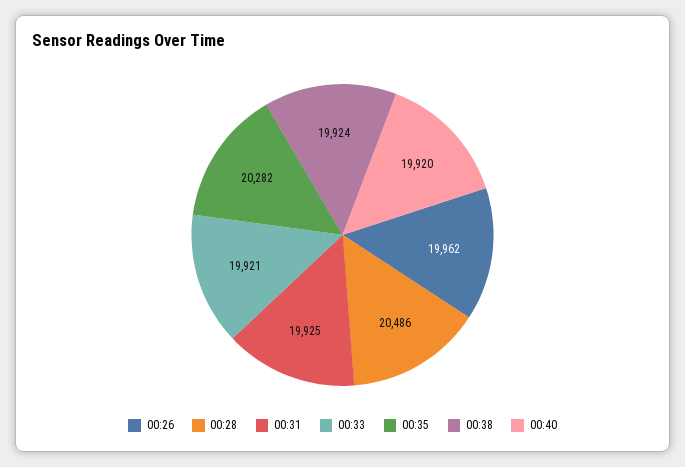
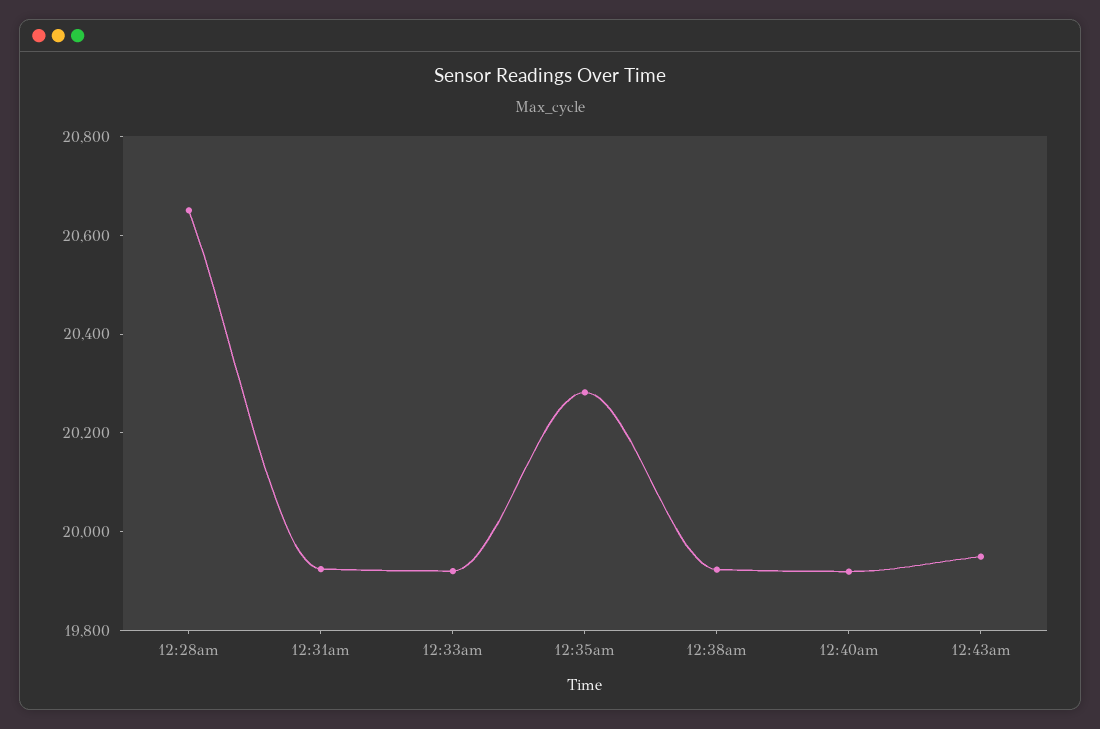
00:26: 19962 -> none
00:28: 20486 -> 20650
12:43am: none -> 19950

